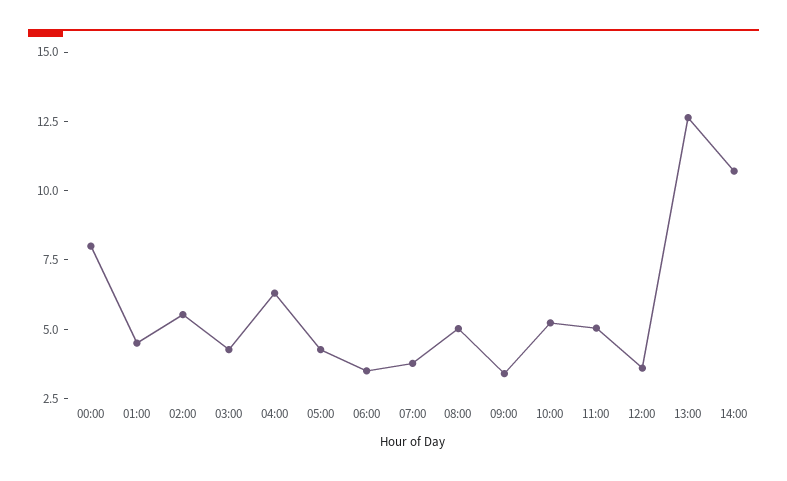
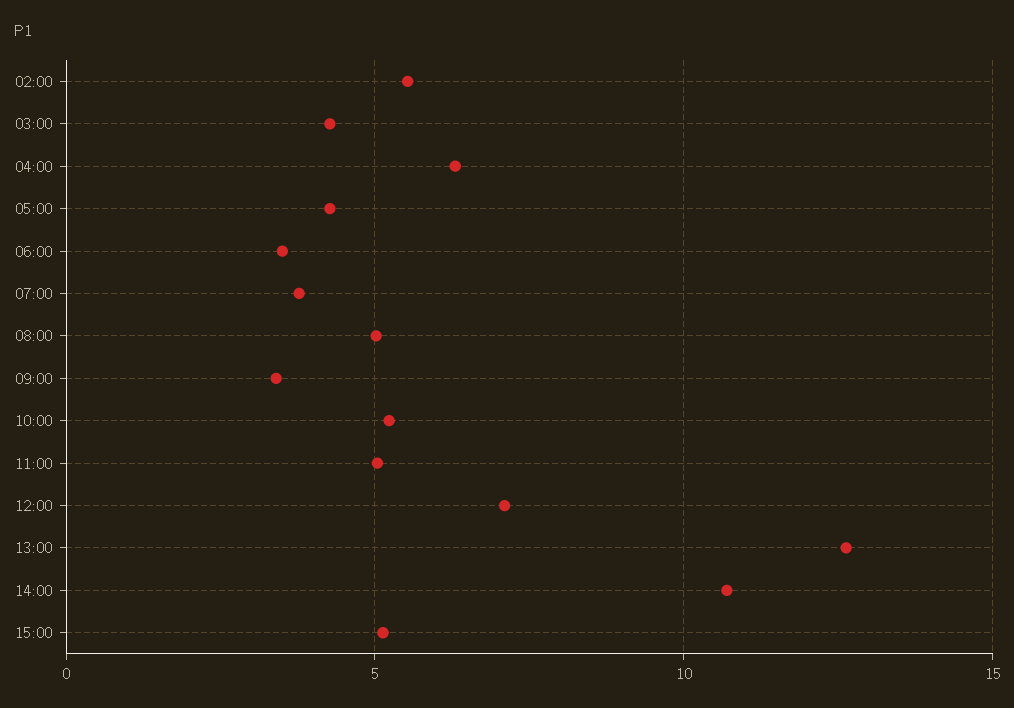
00:00: 8 -> none
01:00: 4.5 -> none
12:00: 3.5 -> 7
15:00: none -> 5

